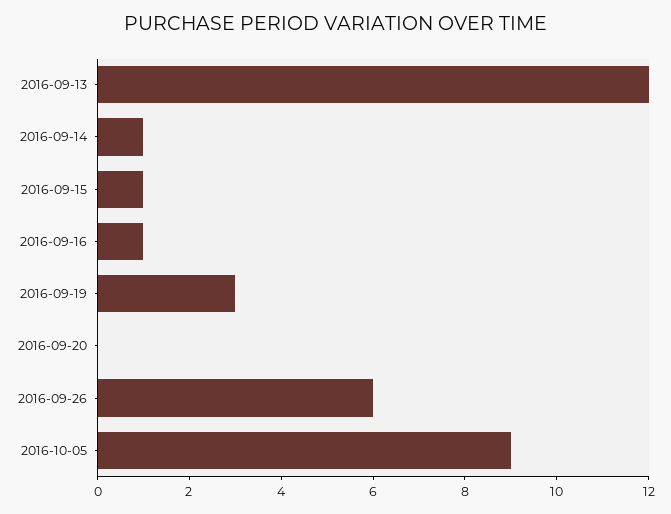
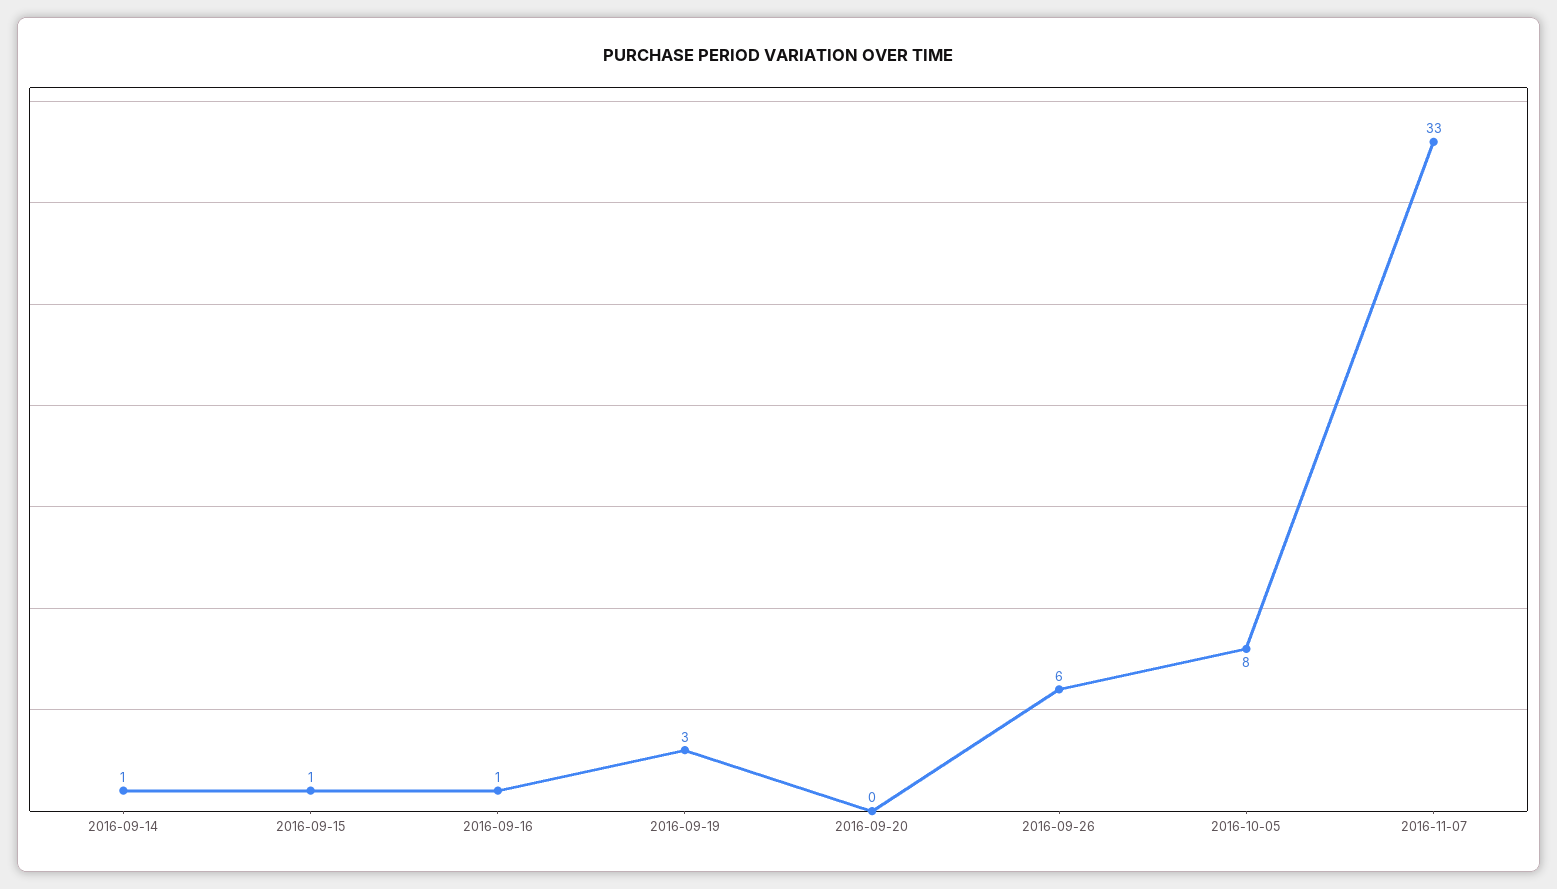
2016-09-13: 12 -> none
2016-10-05: 9 -> 8
2016-11-07: none -> 33

